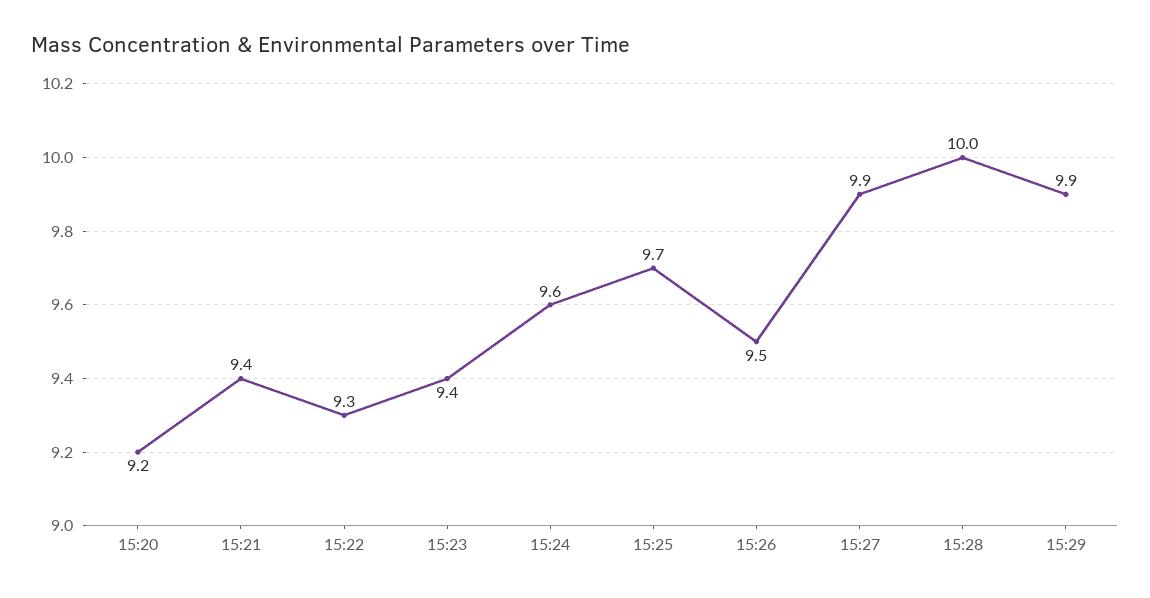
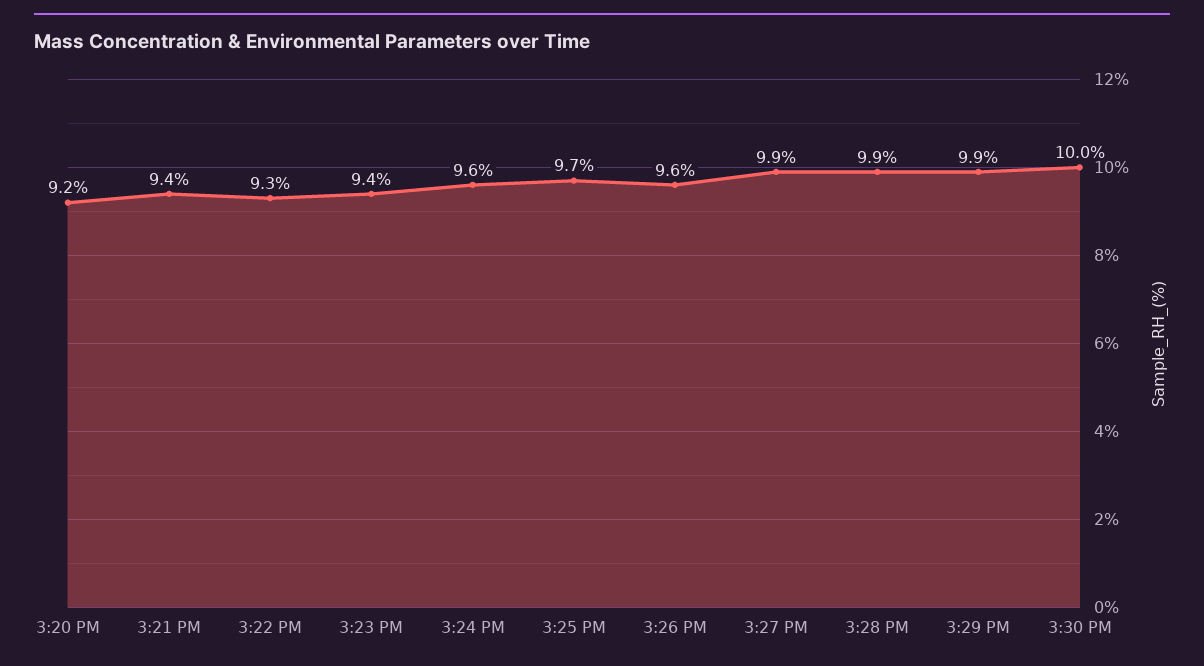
15:26: 9.5 -> 9.6
15:28: 10 -> 9.9
3:30 PM: none -> 10

